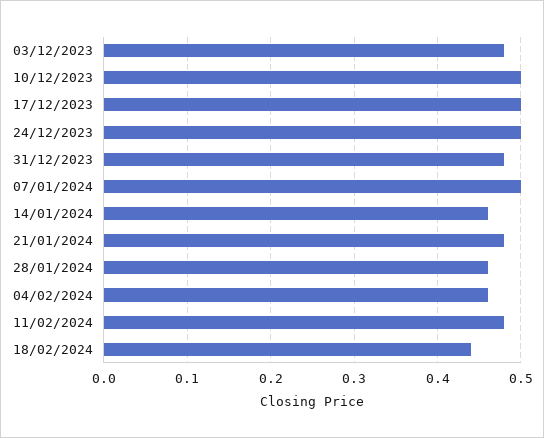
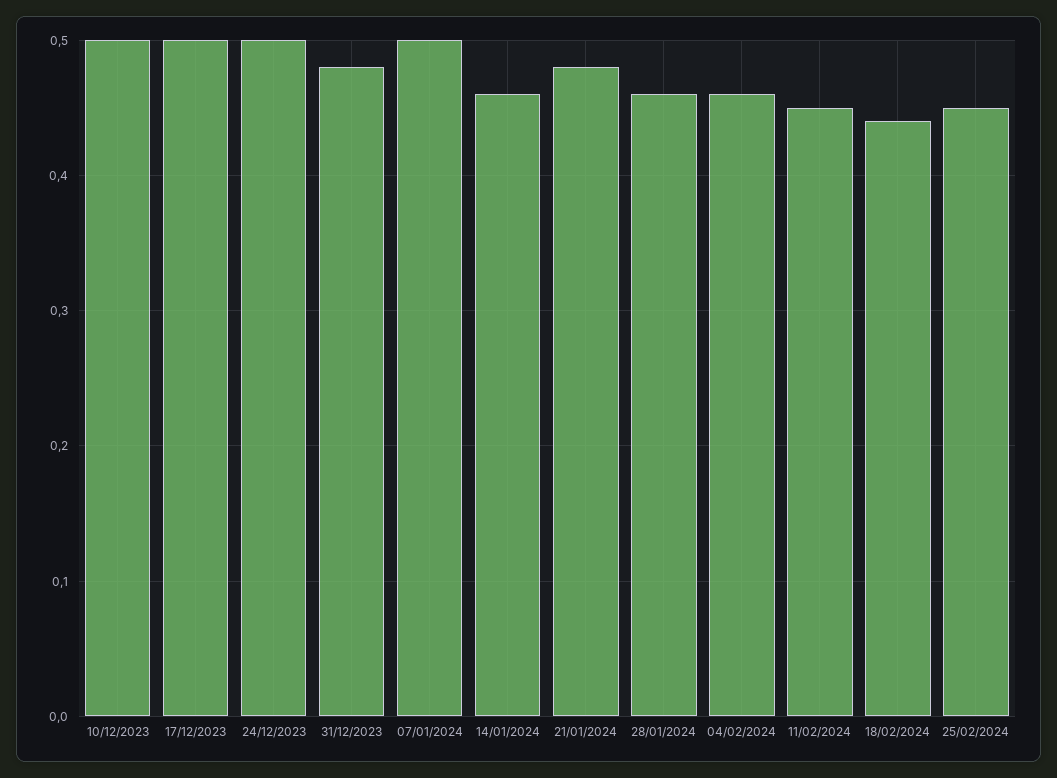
03/12/2023: 0.48 -> none
11/02/2024: 0.48 -> 0.45
25/02/2024: none -> 0.45

